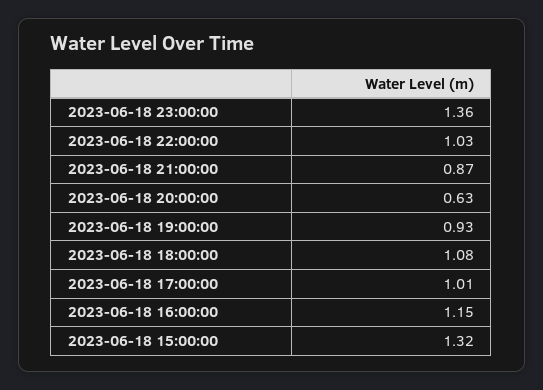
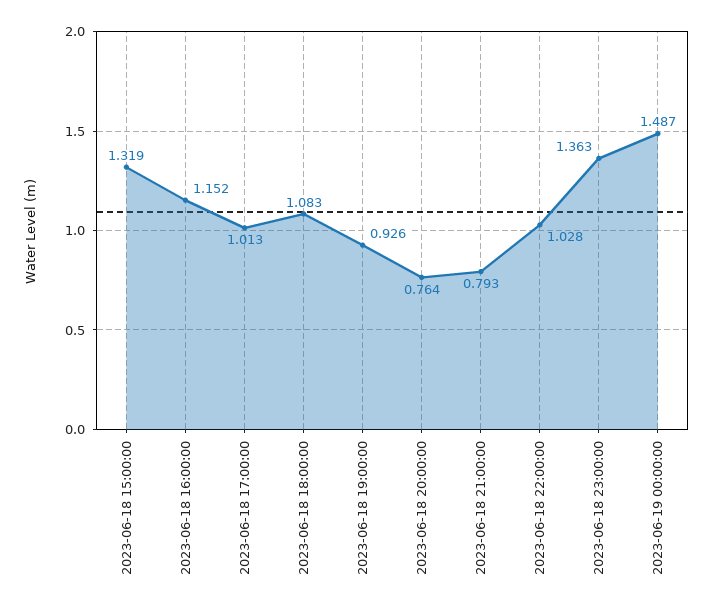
2023-06-18 21:00:00: 0.87 -> 0.793
2023-06-18 20:00:00: 0.63 -> 0.764
2023-06-19 00:00:00: none -> 1.487

